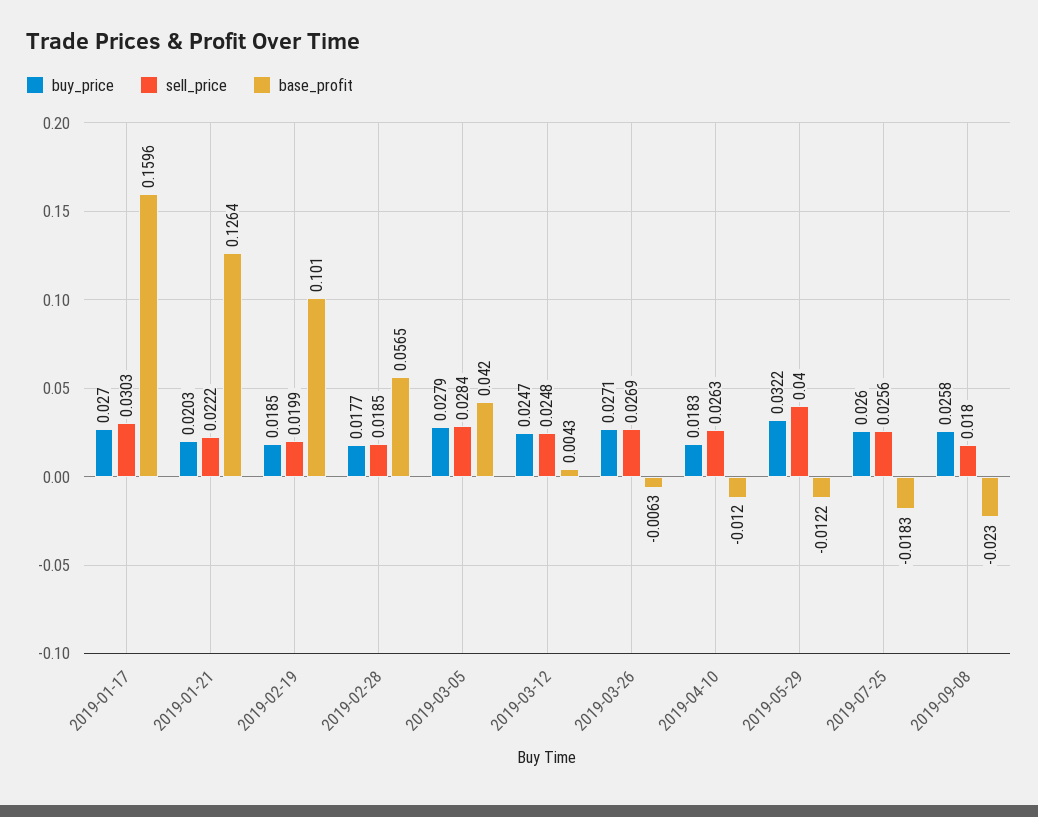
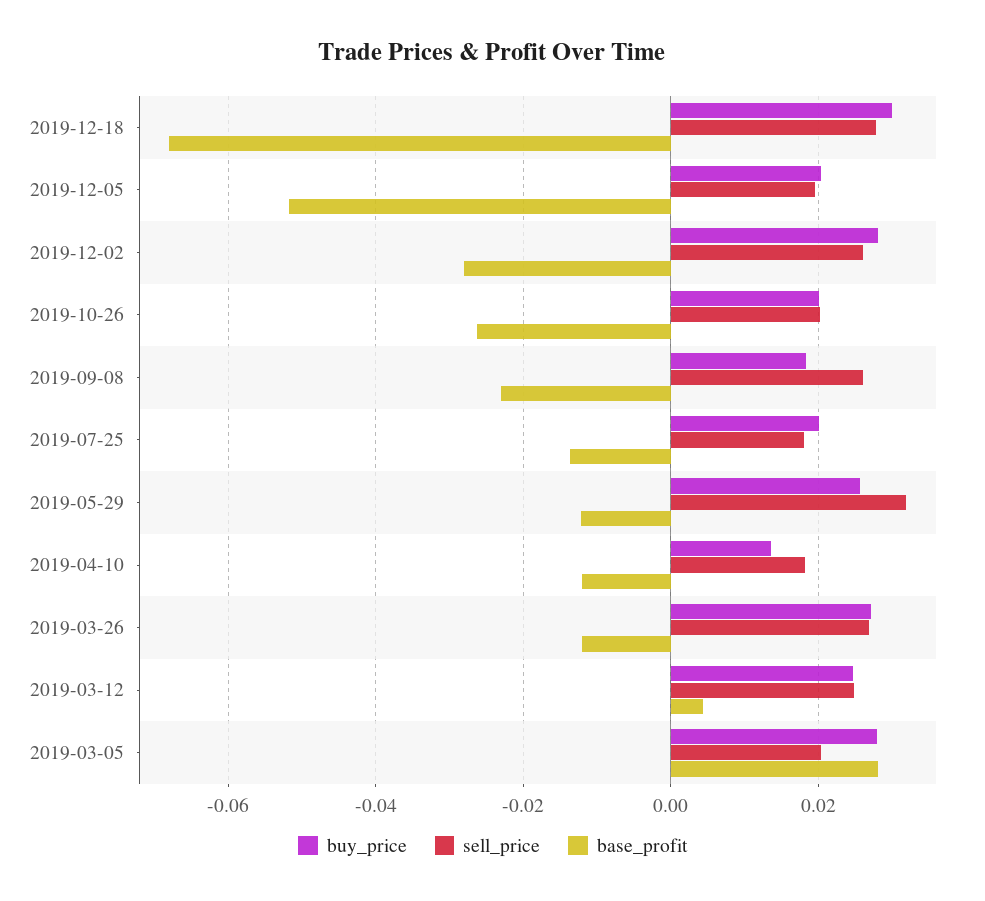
buy_price, 2019-01-17: 0.027 -> none
sell_price, 2019-01-17: 0.0303 -> none
base_profit, 2019-01-17: 0.1596 -> none
buy_price, 2019-01-21: 0.0203 -> none
sell_price, 2019-01-21: 0.0222 -> none
base_profit, 2019-01-21: 0.1264 -> none
buy_price, 2019-02-19: 0.0185 -> none
sell_price, 2019-02-19: 0.0199 -> none
base_profit, 2019-02-19: 0.101 -> none
buy_price, 2019-02-28: 0.0177 -> none
sell_price, 2019-02-28: 0.0185 -> none
base_profit, 2019-02-28: 0.0565 -> none
sell_price, 2019-03-05: 0.0284 -> 0.02
base_profit, 2019-03-05: 0.042 -> 0.028
base_profit, 2019-03-26: -0.0063 -> -0.012
buy_price, 2019-04-10: 0.0183 -> 0.014
sell_price, 2019-04-10: 0.0263 -> 0.018
buy_price, 2019-05-29: 0.0322 -> 0.026
sell_price, 2019-05-29: 0.04 -> 0.032
buy_price, 2019-07-25: 0.026 -> 0.02
sell_price, 2019-07-25: 0.0256 -> 0.018
base_profit, 2019-07-25: -0.0183 -> -0.014
buy_price, 2019-09-08: 0.0258 -> 0.018
sell_price, 2019-09-08: 0.018 -> 0.026
buy_price, 2019-12-18: none -> 0.03
sell_price, 2019-12-18: none -> 0.028
base_profit, 2019-12-18: none -> -0.068
buy_price, 2019-12-05: none -> 0.02
sell_price, 2019-12-05: none -> 0.02
base_profit, 2019-12-05: none -> -0.052
buy_price, 2019-12-02: none -> 0.028
sell_price, 2019-12-02: none -> 0.026
base_profit, 2019-12-02: none -> -0.028
buy_price, 2019-10-26: none -> 0.02
sell_price, 2019-10-26: none -> 0.02
base_profit, 2019-10-26: none -> -0.026

